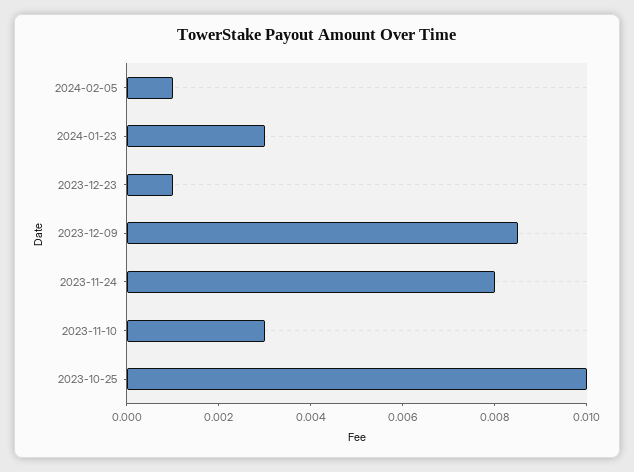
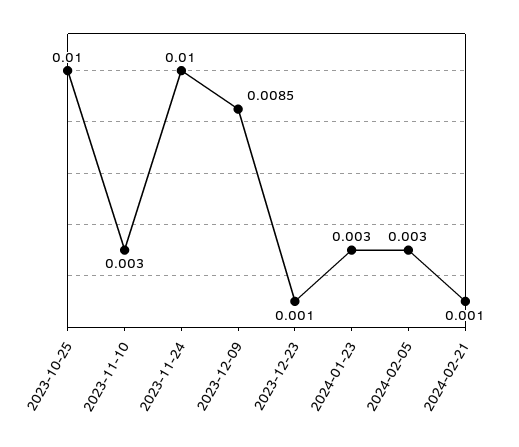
2024-02-05: 0.001 -> 0.003
2023-11-24: 0.008 -> 0.01
2024-02-21: none -> 0.001

